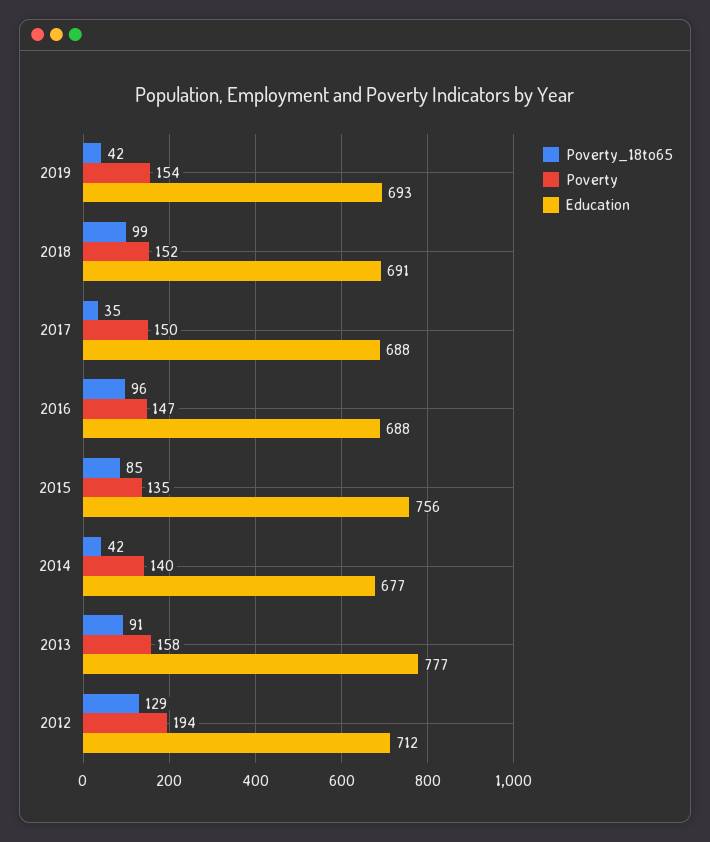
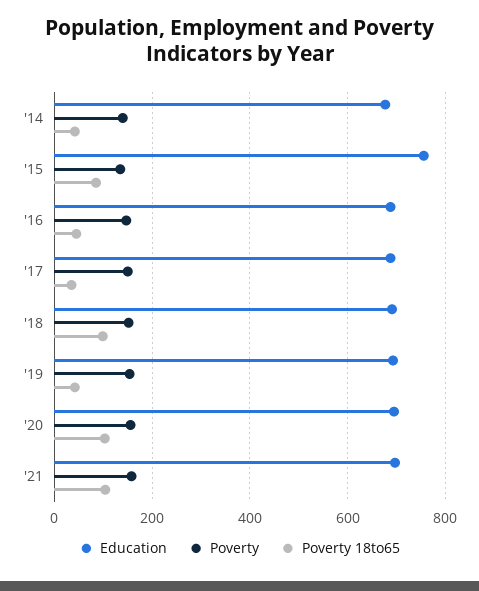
Poverty_18to65, 2016: 96 -> 40
Poverty_18to65, 2013: 91 -> none
Poverty, 2013: 158 -> none
Education, 2013: 777 -> none
Poverty_18to65, 2012: 129 -> none
Poverty, 2012: 194 -> none
Education, 2012: 712 -> none
Education, '20: none -> 700
Poverty, '20: none -> 160
Poverty_18to65, '20: none -> 100
Education, '21: none -> 700
Poverty, '21: none -> 160
Poverty_18to65, '21: none -> 100

